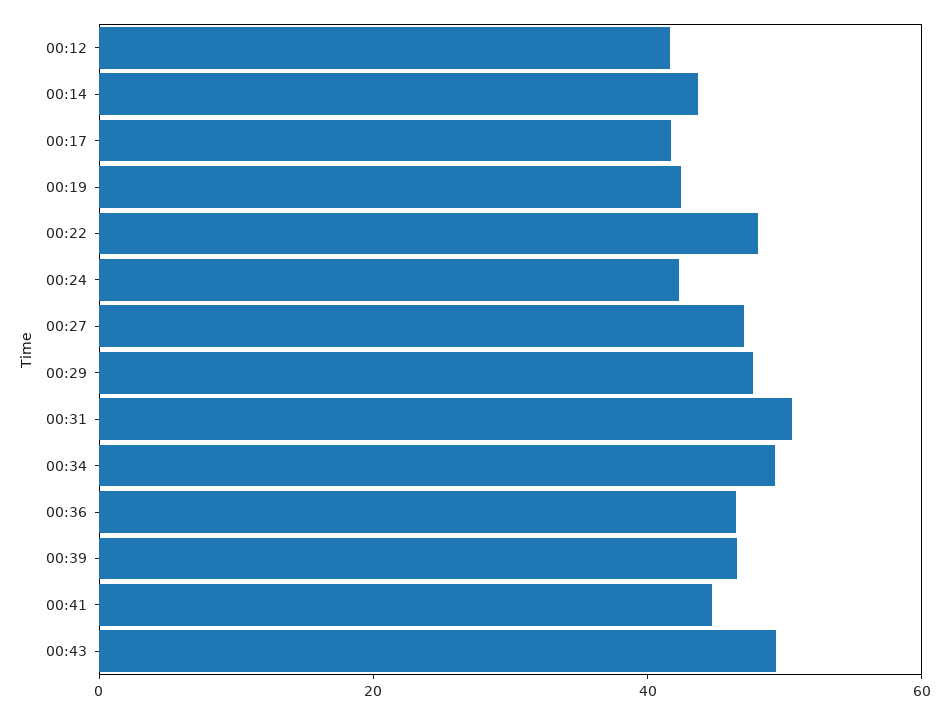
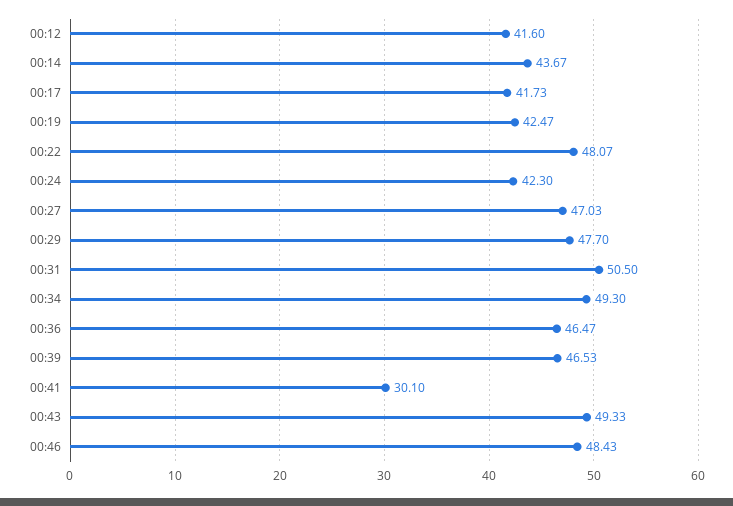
00:41: 45 -> 30.1
00:46: none -> 48.43

